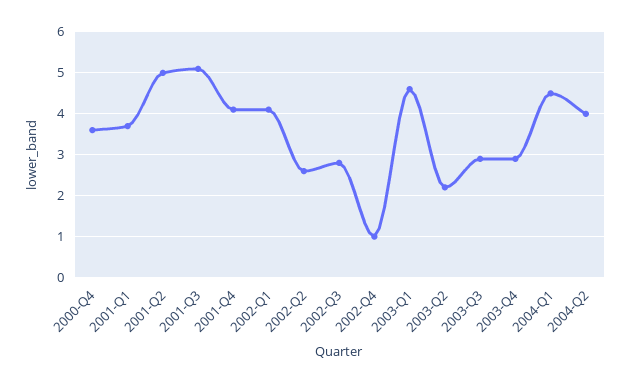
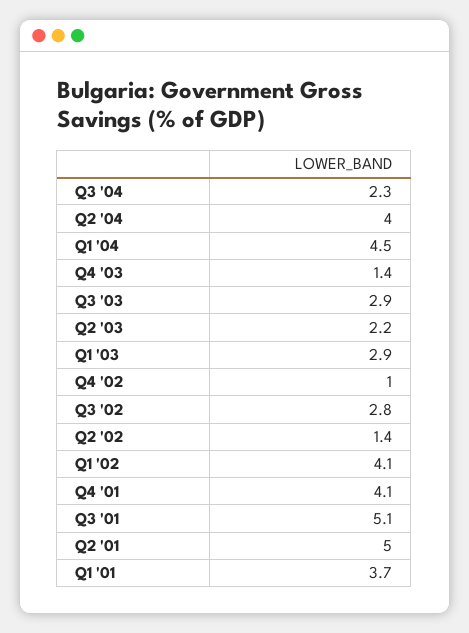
2000-Q4: 3.5 -> none
2002-Q2: 2.5 -> 1.4
2003-Q1: 4.5 -> 2.9
2003-Q4: 3 -> 1.4
Q3 '04: none -> 2.3

